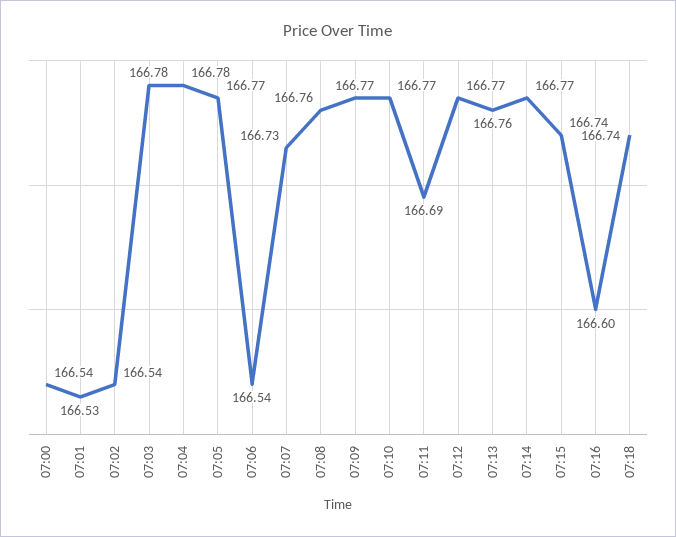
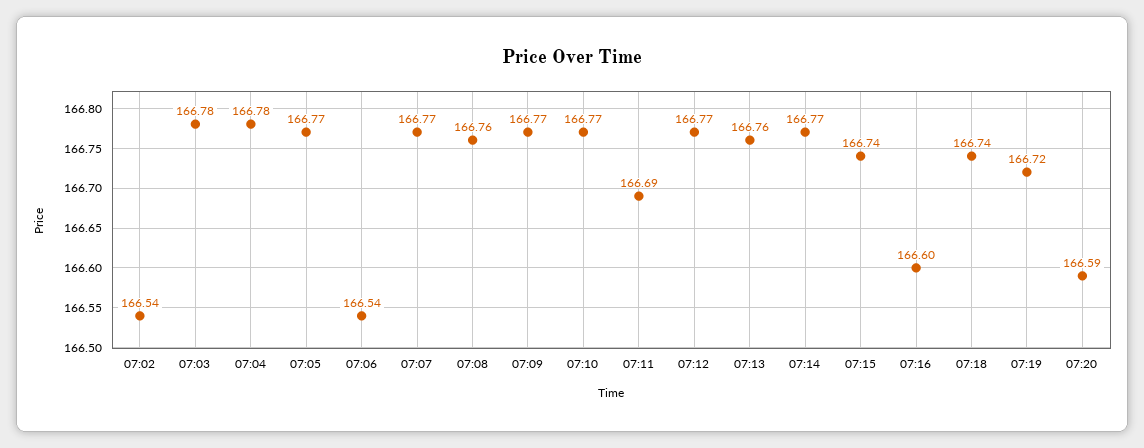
07:00: 166.54 -> none
07:01: 166.53 -> none
07:07: 166.73 -> 166.77
07:19: none -> 166.72
07:20: none -> 166.59

